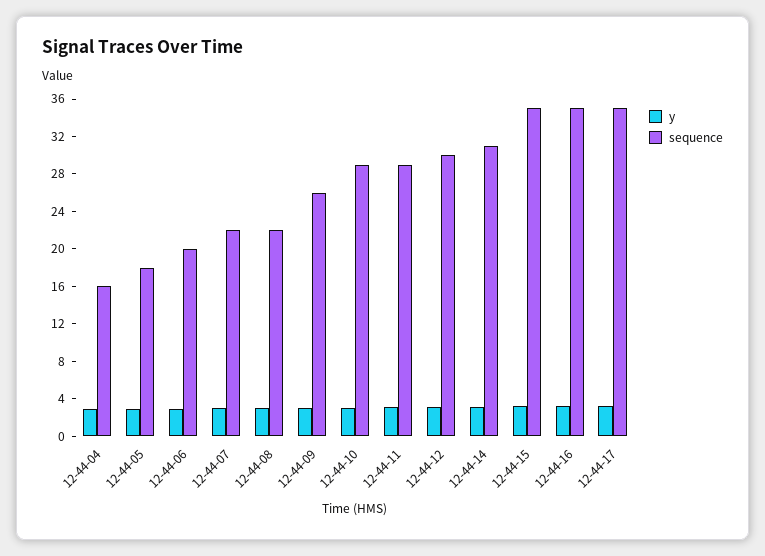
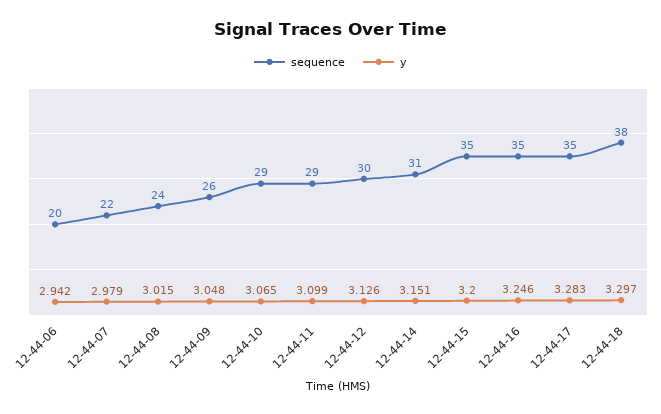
y, 12-44-04: 3 -> none
sequence, 12-44-04: 16 -> none
y, 12-44-05: 3 -> none
sequence, 12-44-05: 18 -> none
sequence, 12-44-08: 22 -> 24
sequence, 12-44-18: none -> 38
y, 12-44-18: none -> 3.297

